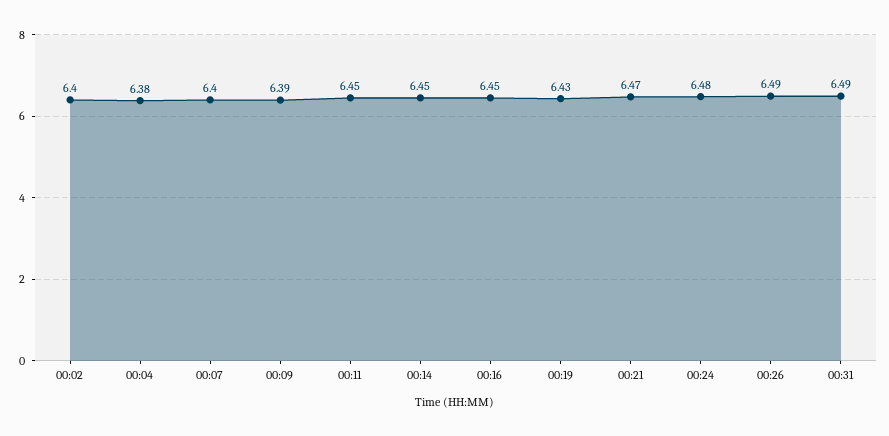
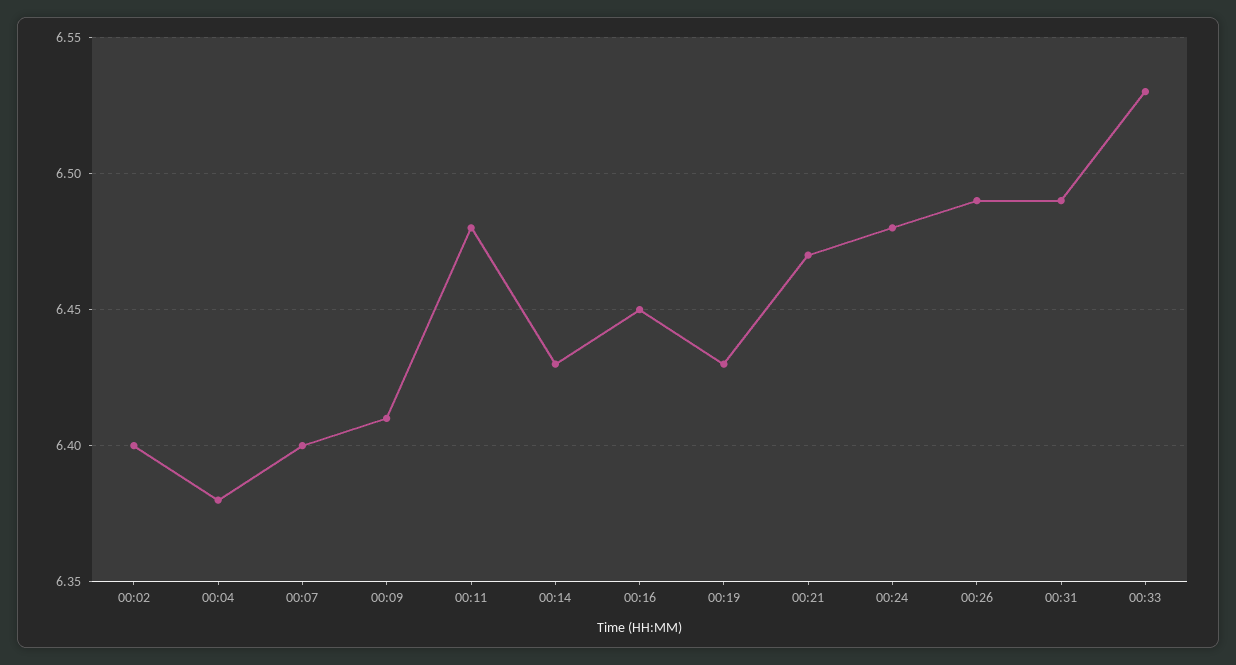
00:09: 6.39 -> 6.41
00:11: 6.45 -> 6.48
00:14: 6.45 -> 6.43
00:33: none -> 6.53

